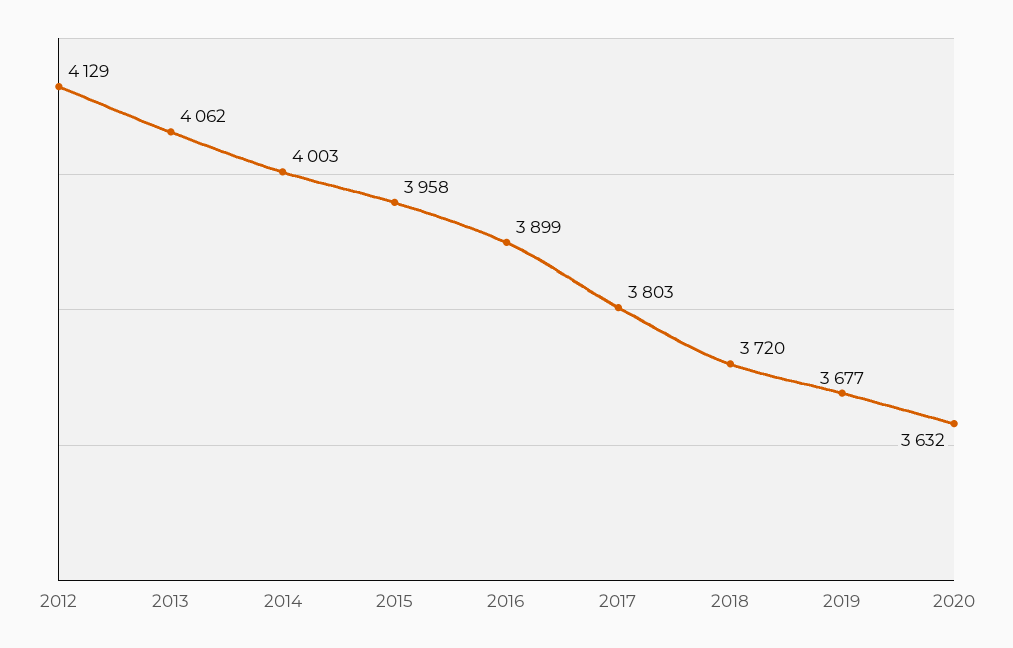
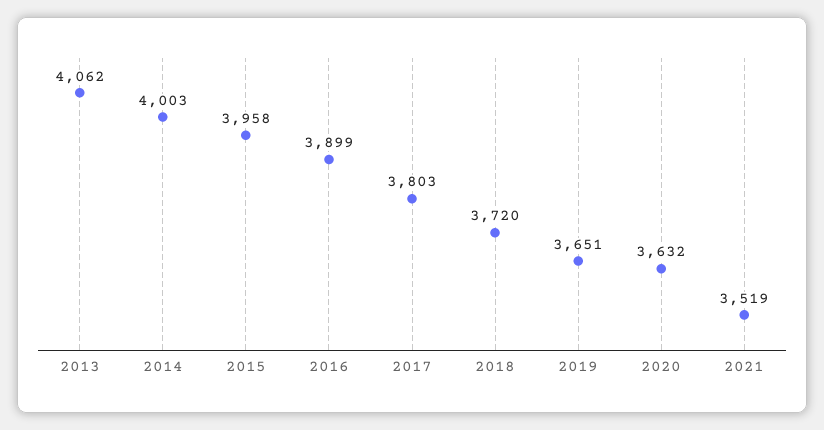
2012: 4129 -> none
2019: 3677 -> 3651
2021: none -> 3519

